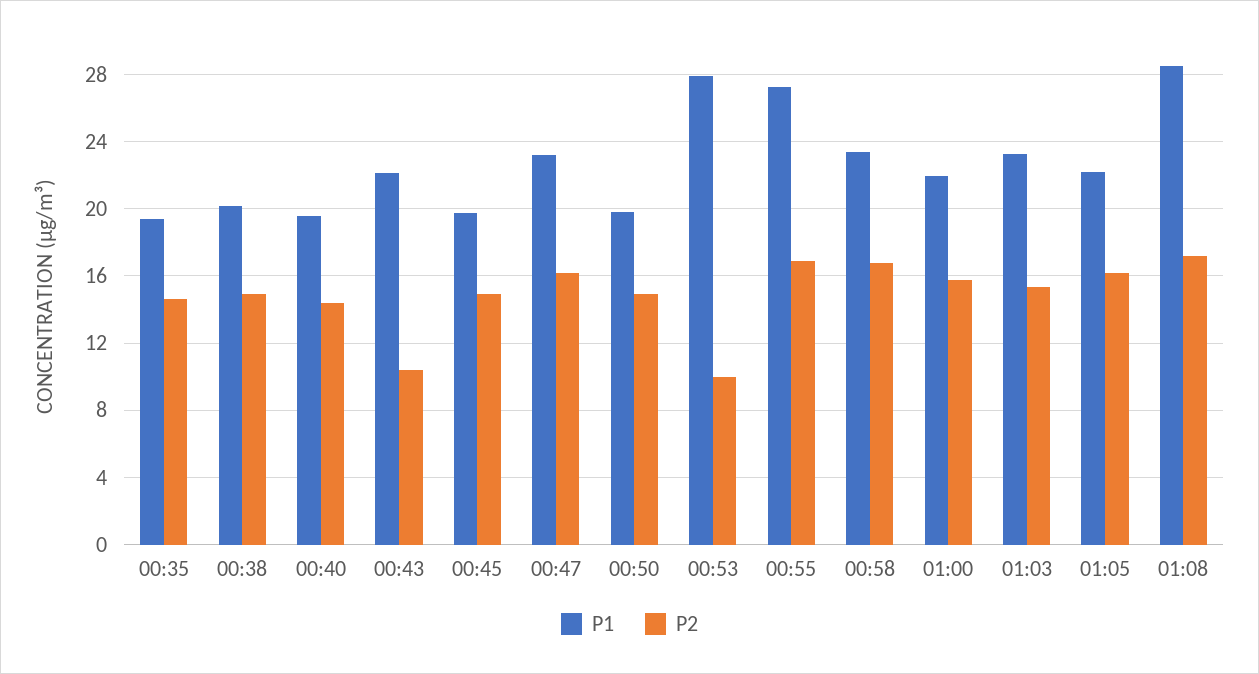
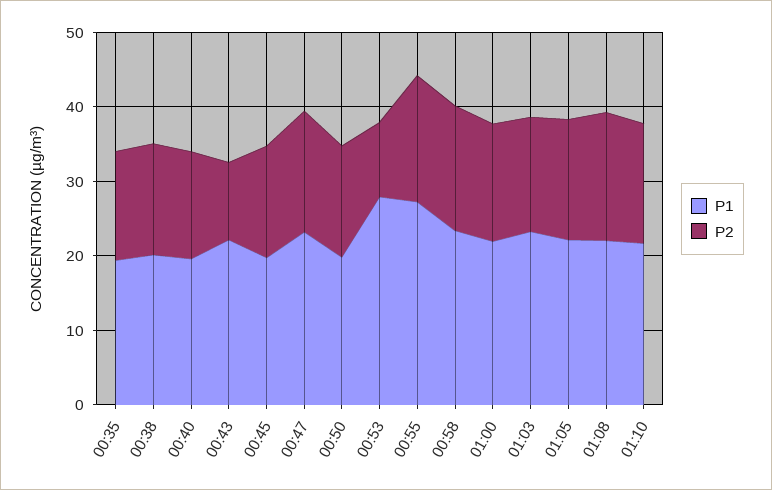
P1, 01:08: 28.5 -> 22
P1, 01:10: none -> 22
P2, 01:10: none -> 16

